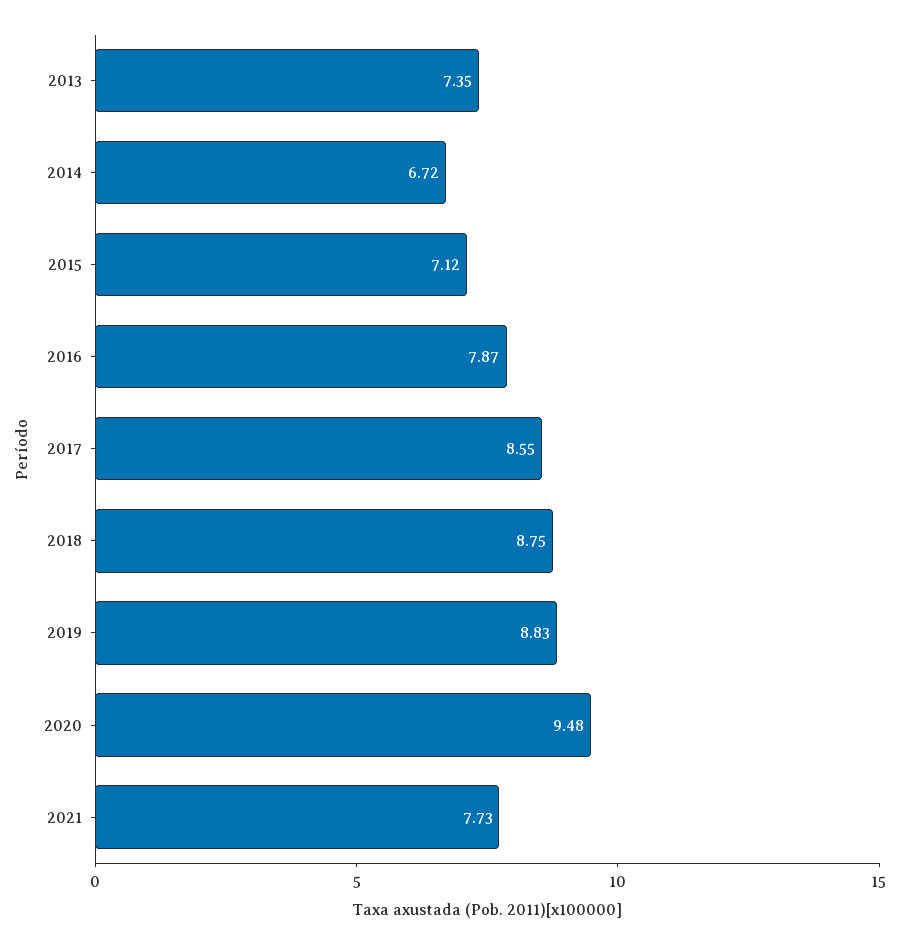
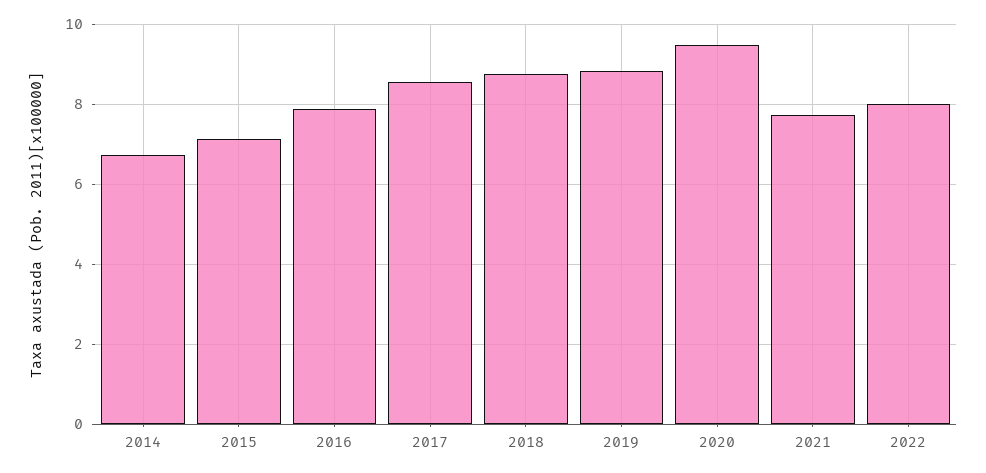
2013: 7.35 -> none
2022: none -> 8

